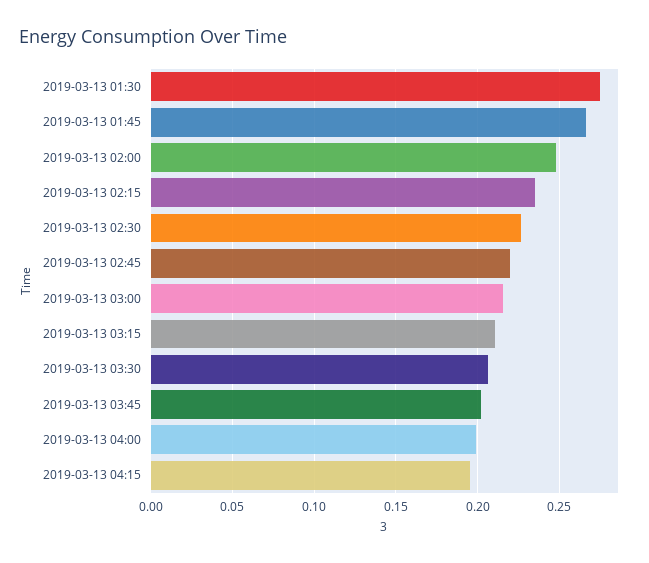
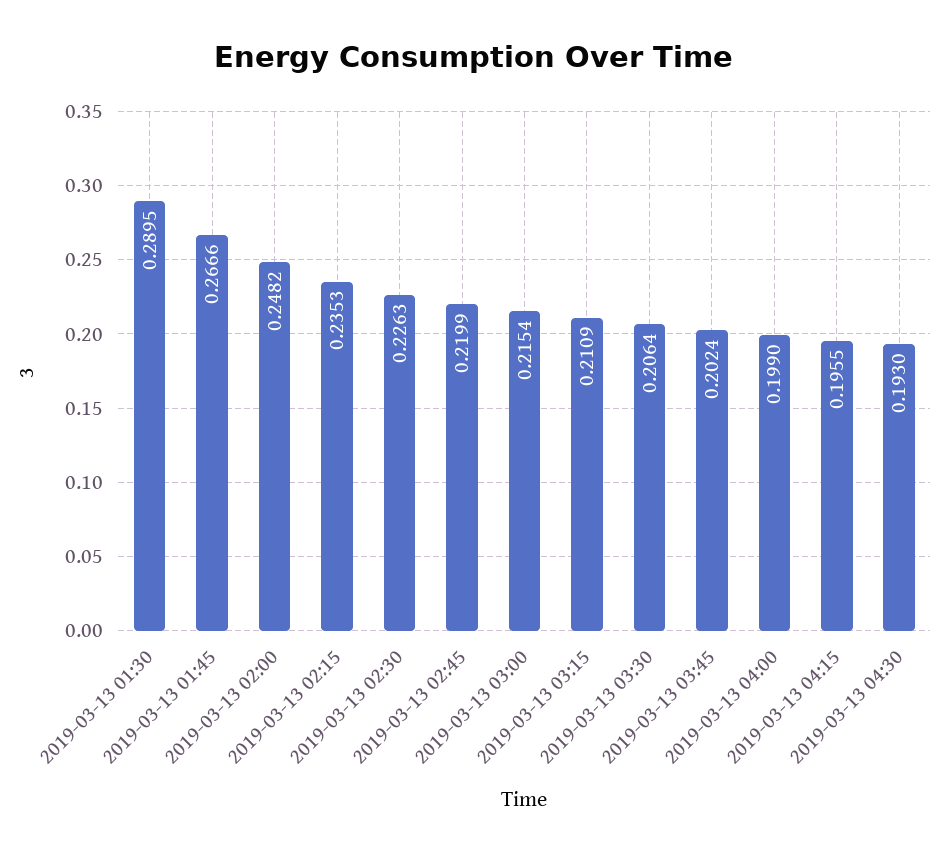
2019-03-13 01:30: 0.275 -> 0.2895
2019-03-13 04:30: none -> 0.193

